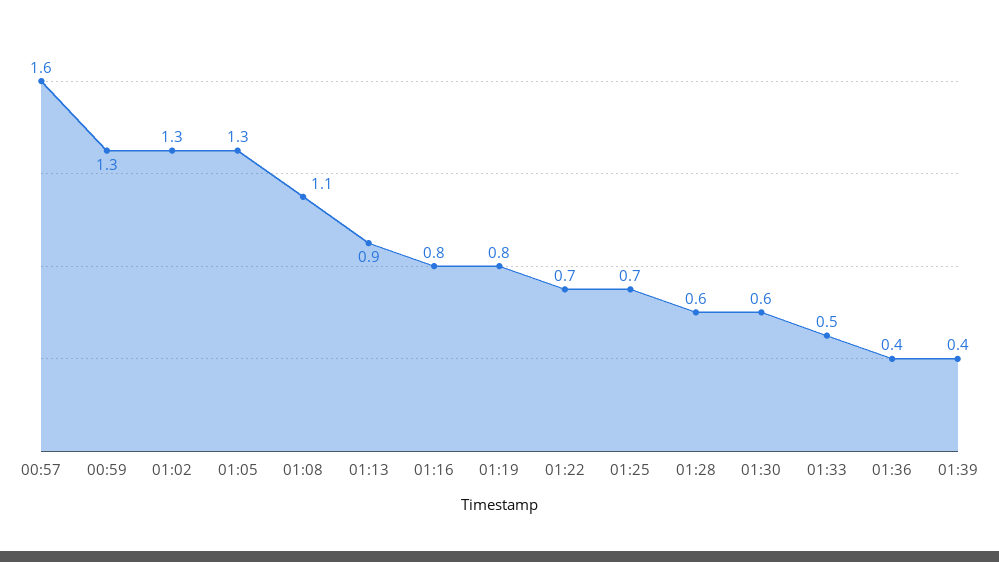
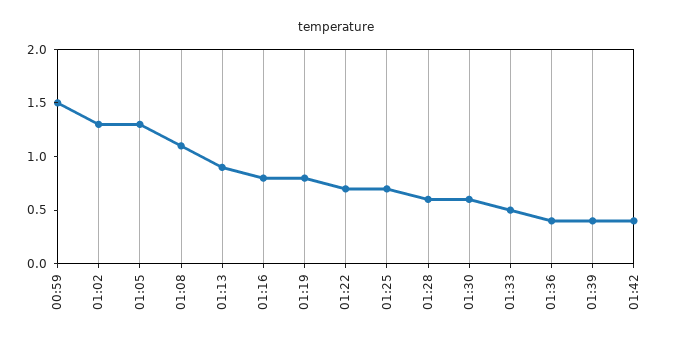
00:57: 1.6 -> none
00:59: 1.3 -> 1.5
01:42: none -> 0.4

